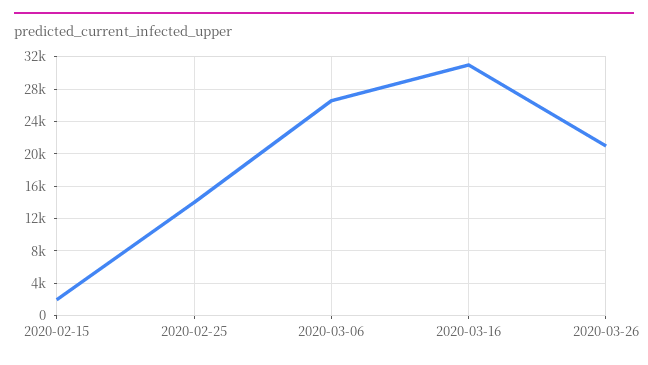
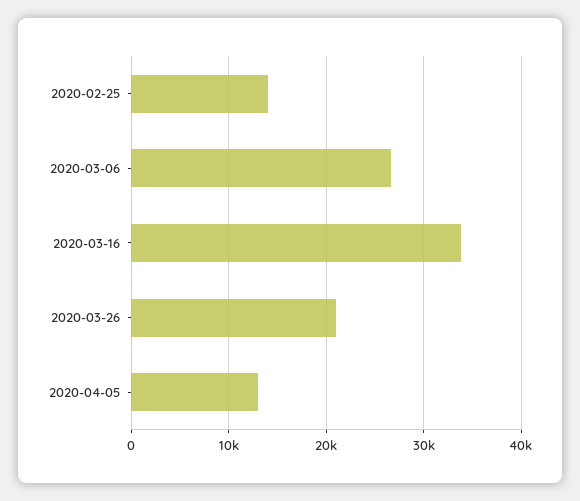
2020-02-15: 2000 -> none
2020-03-16: 31000 -> 34000
2020-04-05: none -> 13000

